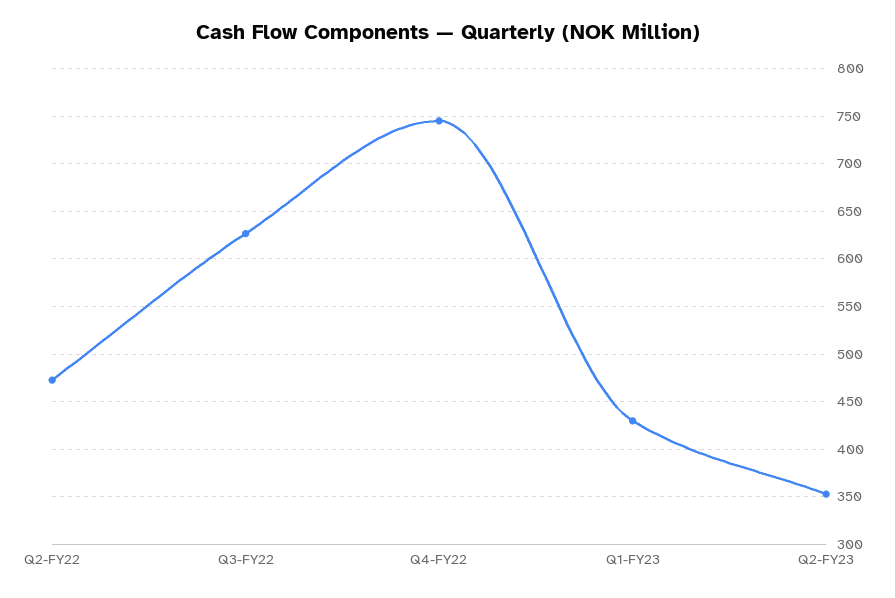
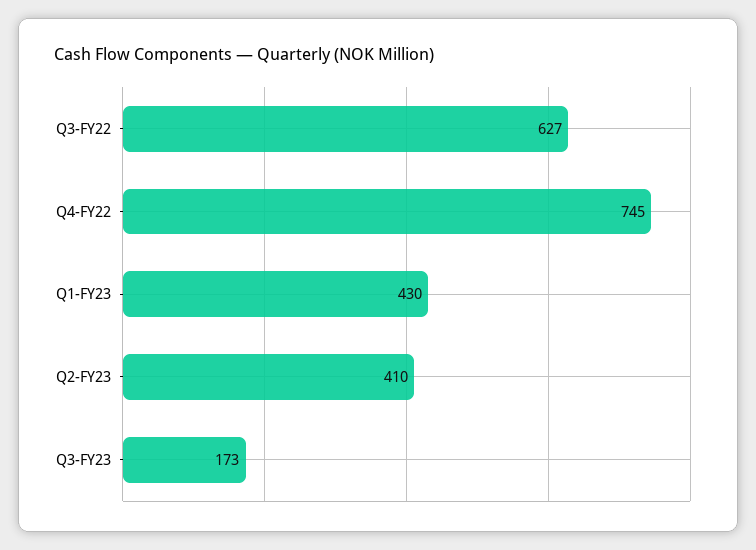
Q2-FY22: 470 -> none
Q2-FY23: 350 -> 410
Q3-FY23: none -> 173

